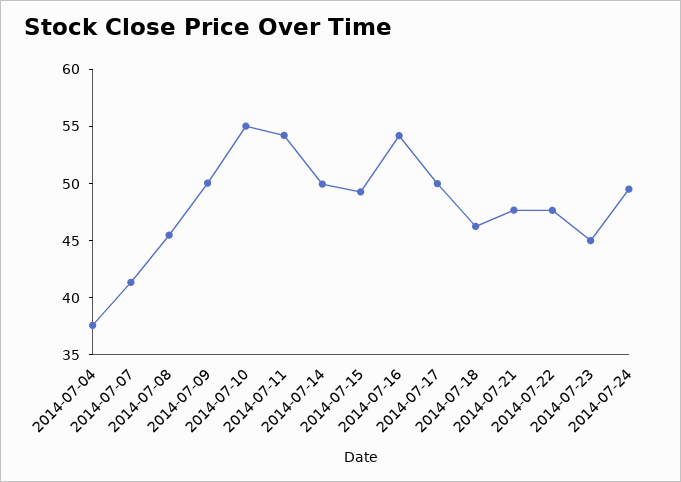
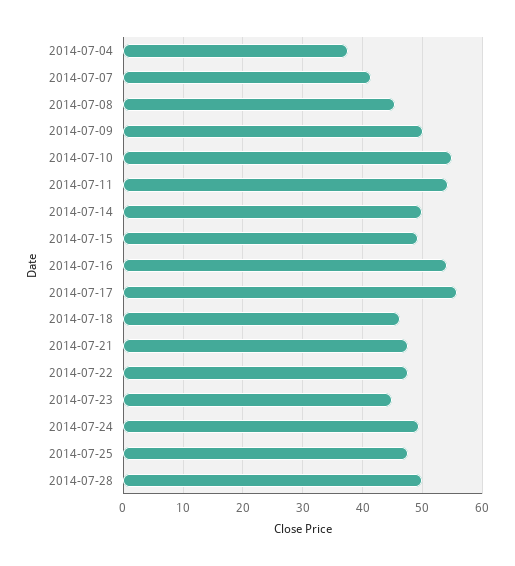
2014-07-17: 50 -> 56
2014-07-25: none -> 48
2014-07-28: none -> 50

